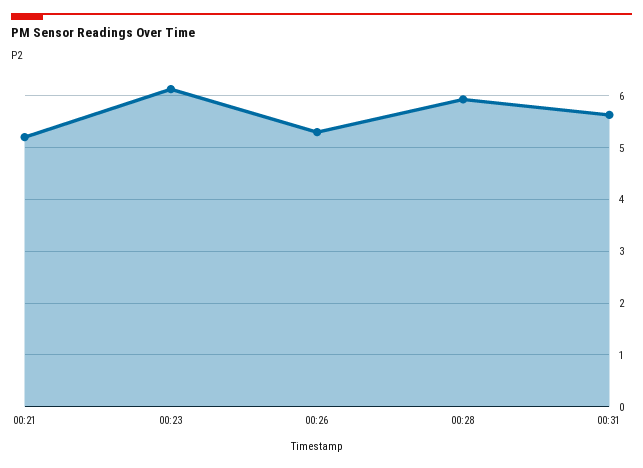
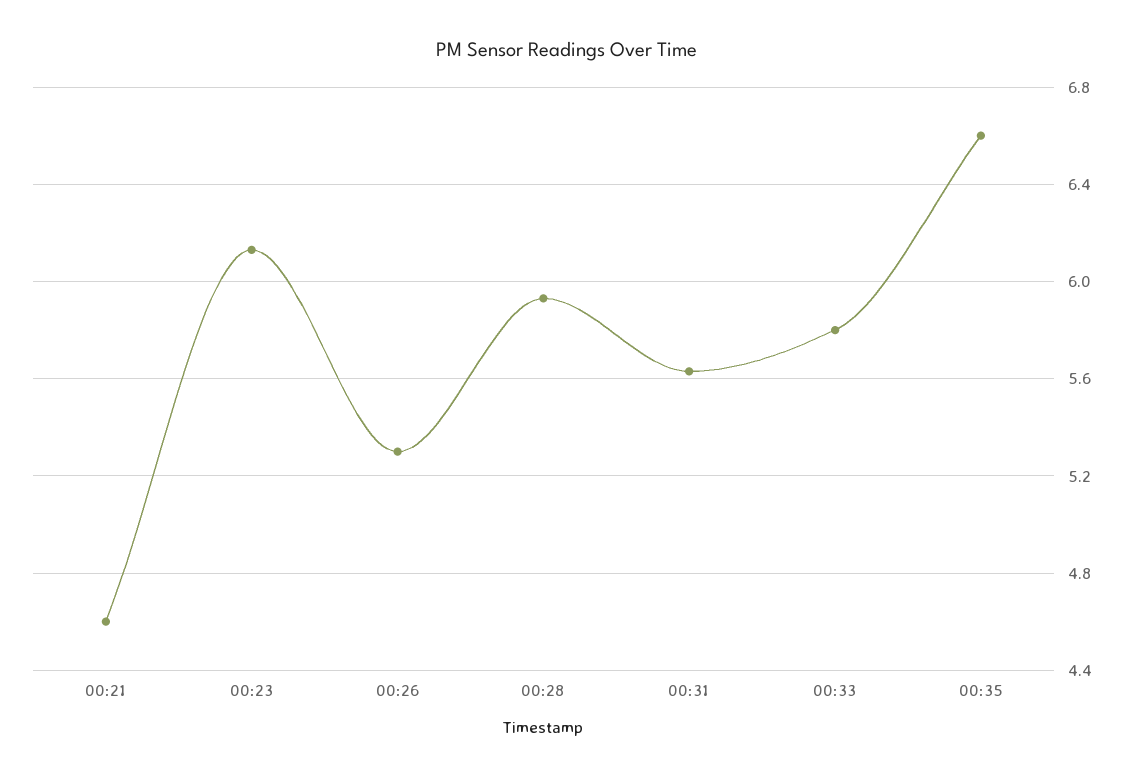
00:21: 5.2 -> 4.6
00:33: none -> 5.8
00:35: none -> 6.6

